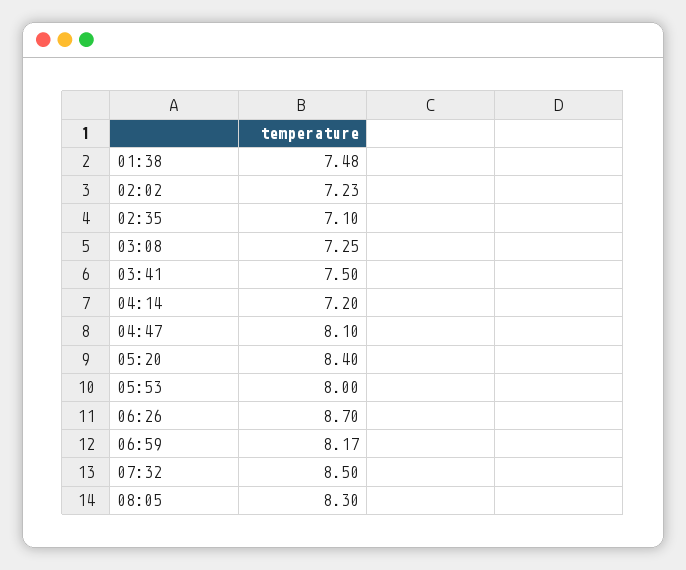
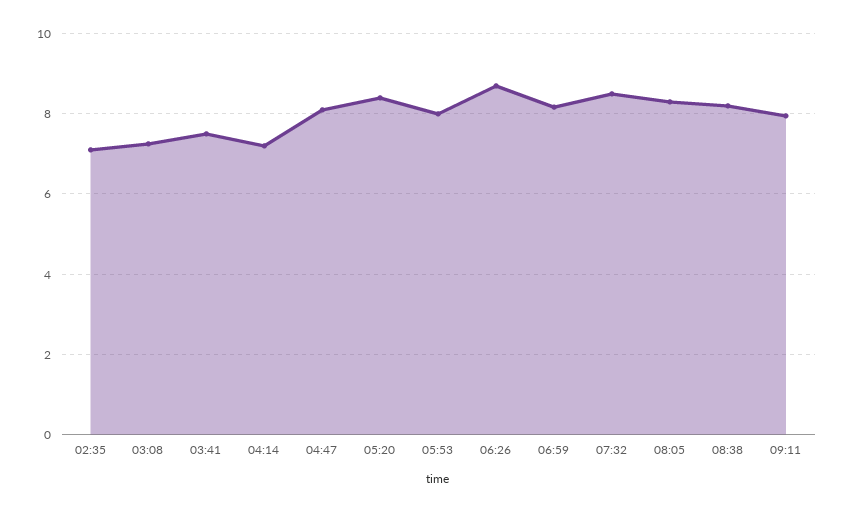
01:38: 7.48 -> none
02:02: 7.23 -> none
08:38: none -> 8.2
09:11: none -> 8

